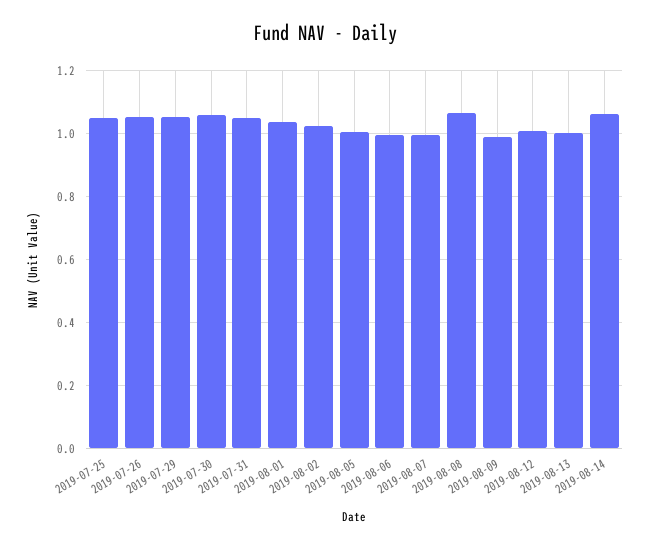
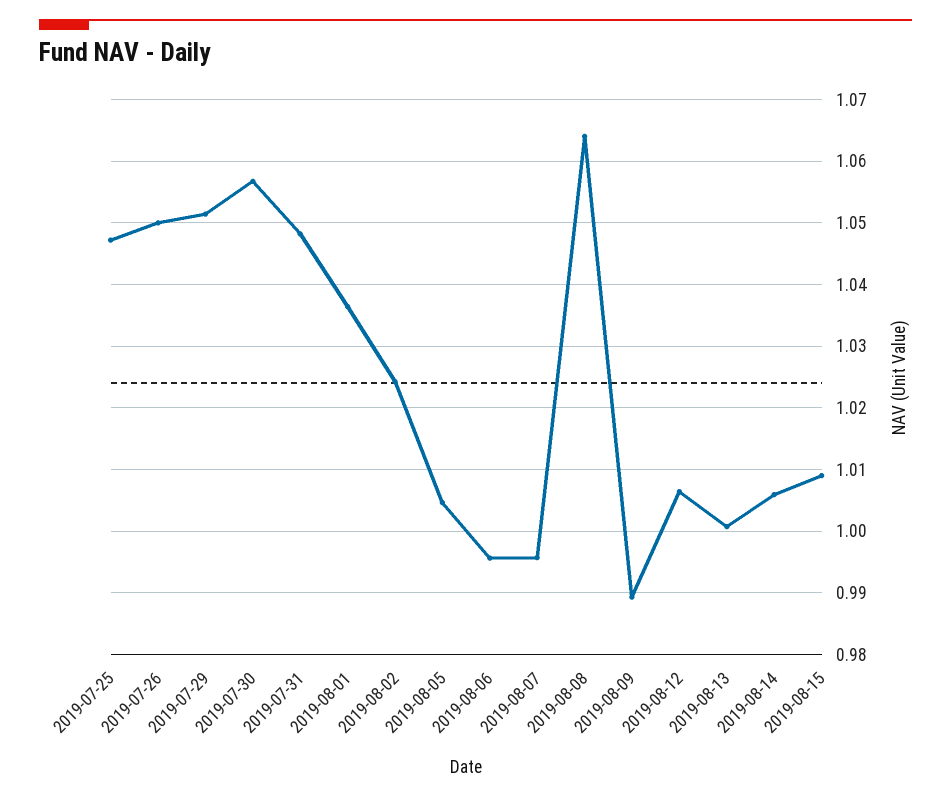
2019-08-14: 1.06 -> 1.006
2019-08-15: none -> 1.009

